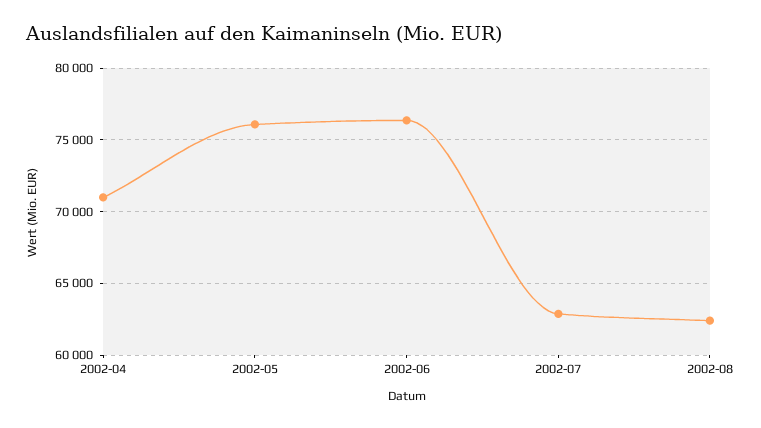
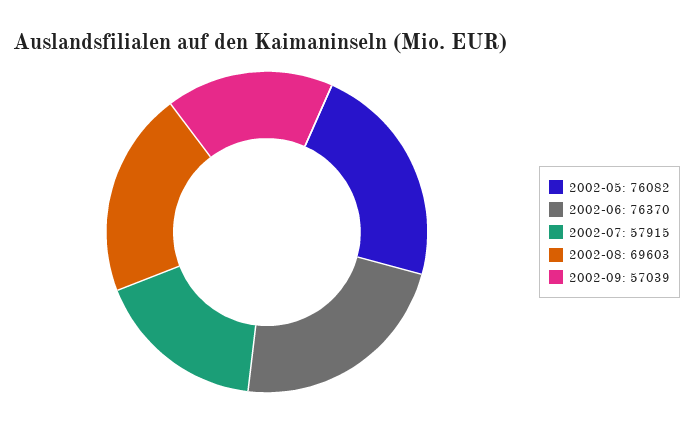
2002-04: 71000 -> none
2002-07: 63000 -> 57915
2002-08: 62500 -> 69603
2002-09: none -> 57039

